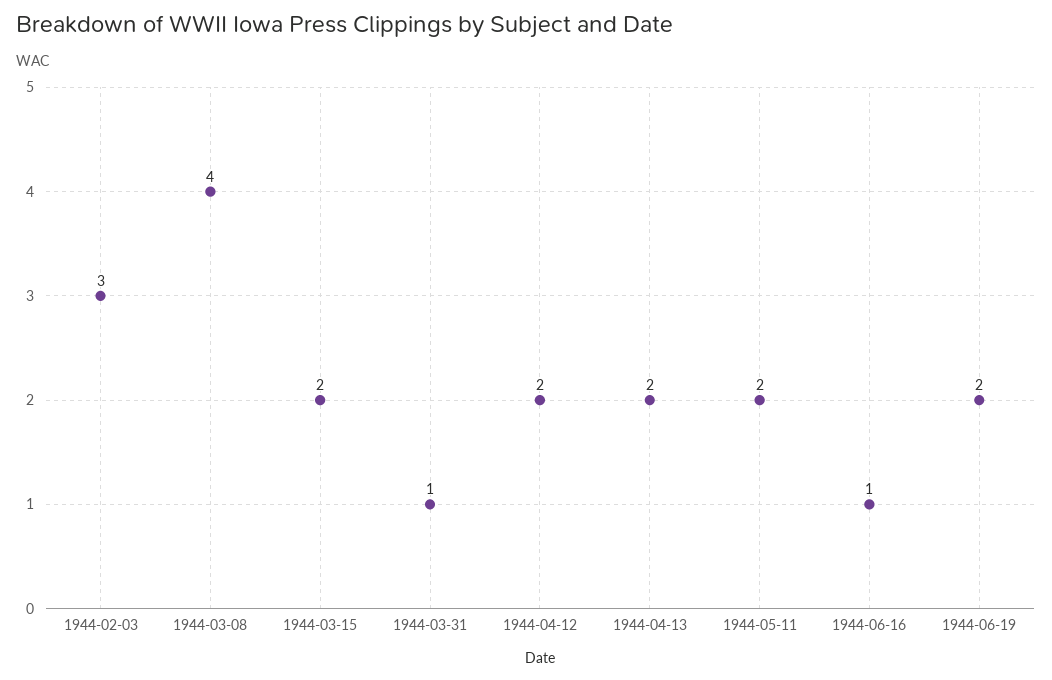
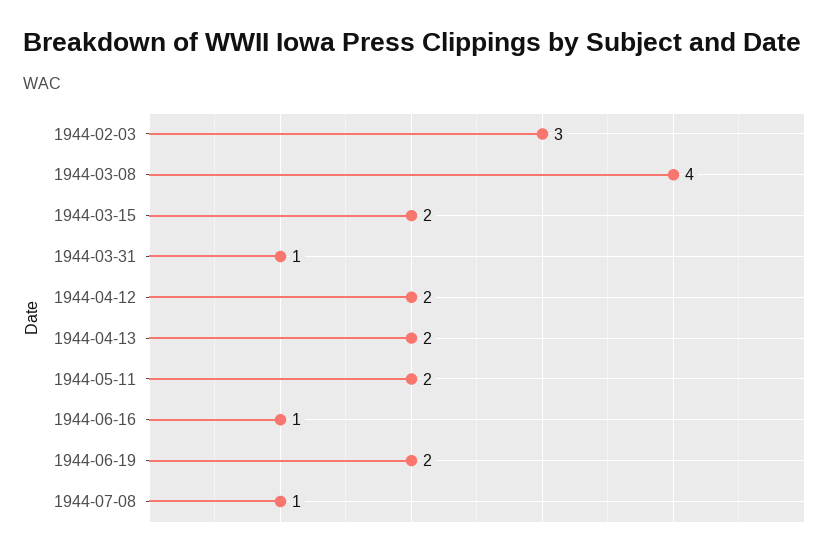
1944-07-08: none -> 1

